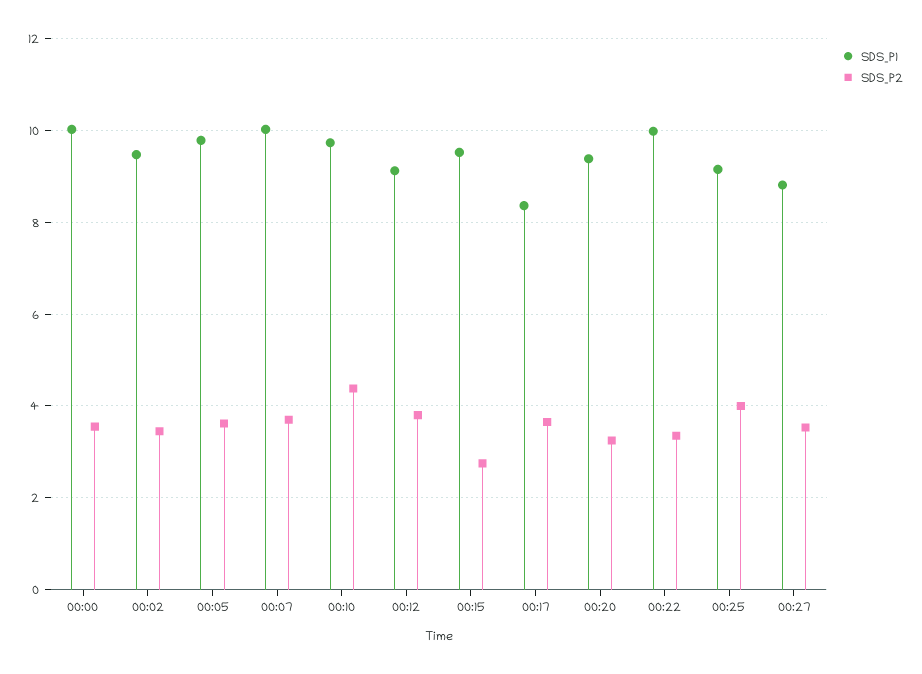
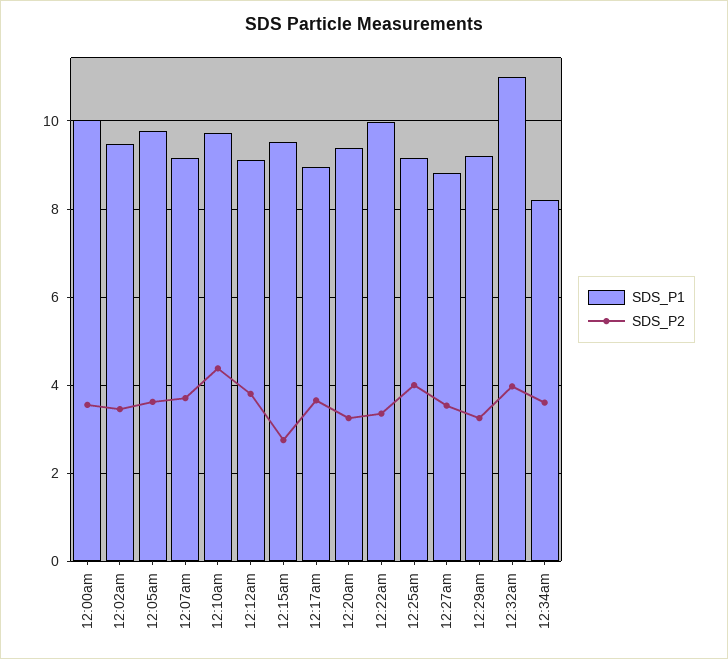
SDS_P1, 00:07: 10 -> 9.2
SDS_P1, 00:17: 8.4 -> 9
SDS_P1, 12:29am: none -> 9.2
SDS_P2, 12:29am: none -> 3.2
SDS_P1, 12:32am: none -> 11
SDS_P2, 12:32am: none -> 4
SDS_P1, 12:34am: none -> 8.2
SDS_P2, 12:34am: none -> 3.6

